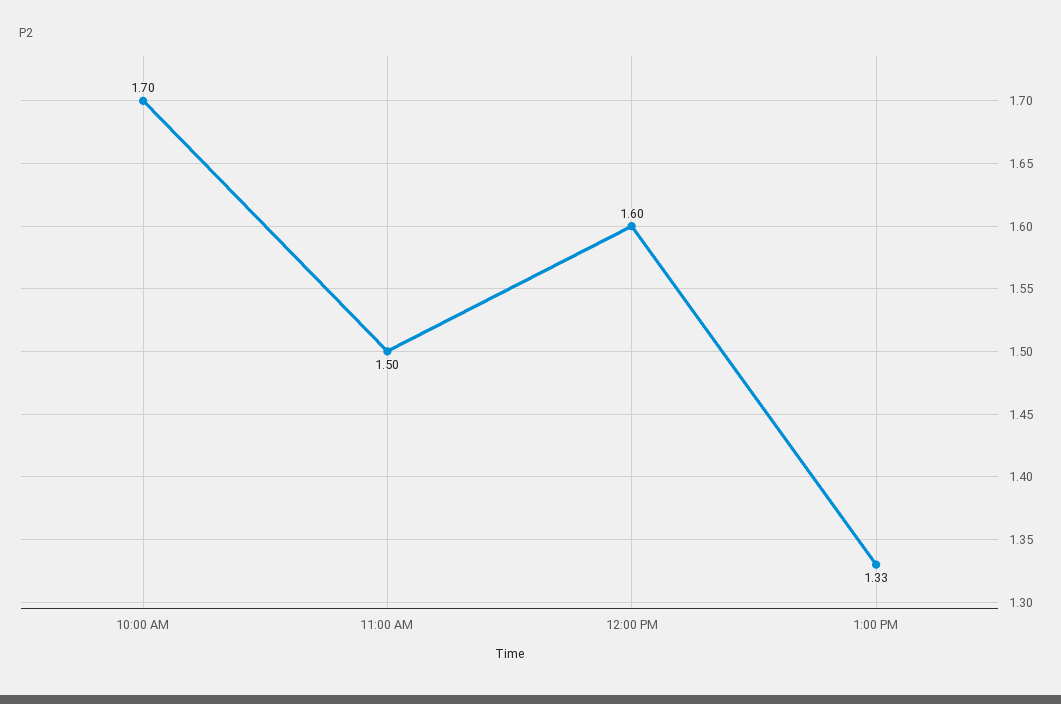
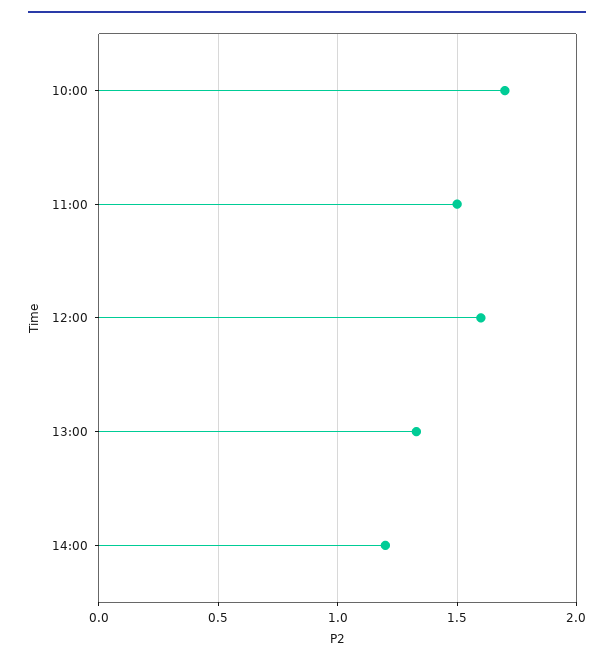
14:00: none -> 1.2

